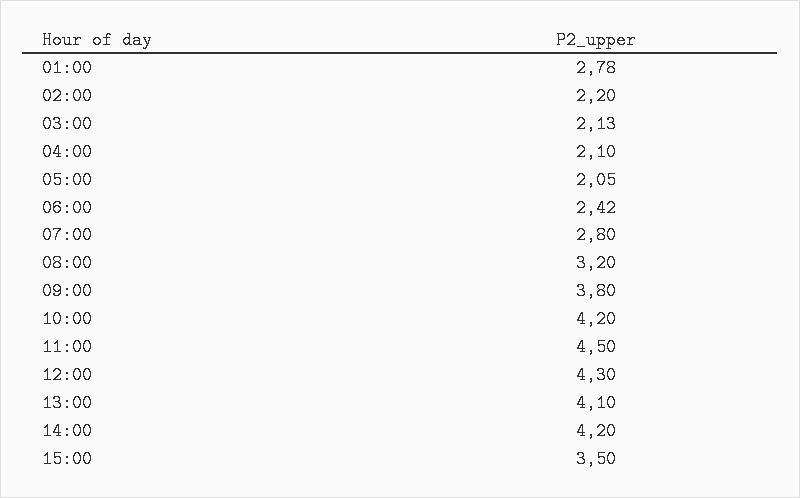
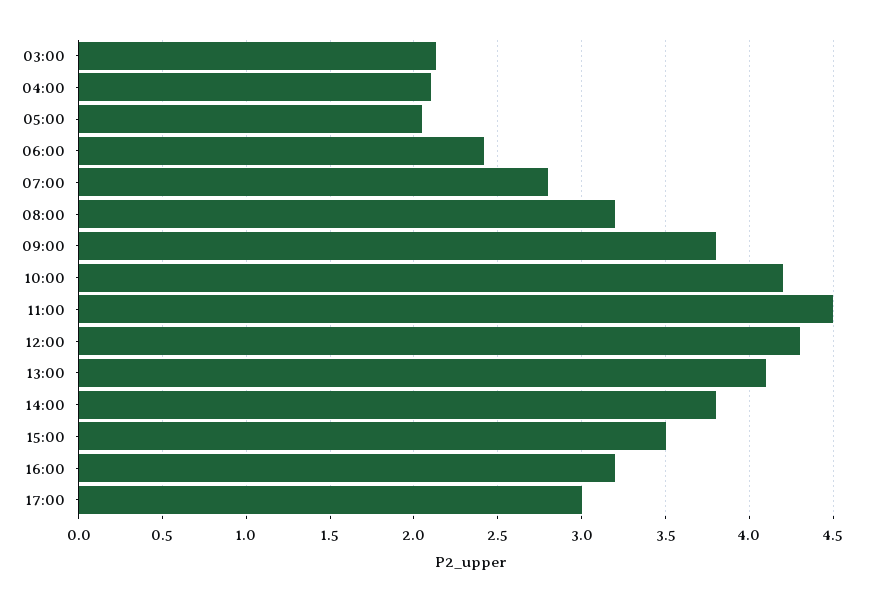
01:00: 2.78 -> none
02:00: 2.2 -> none
14:00: 4.2 -> 3.8
16:00: none -> 3.2
17:00: none -> 3

